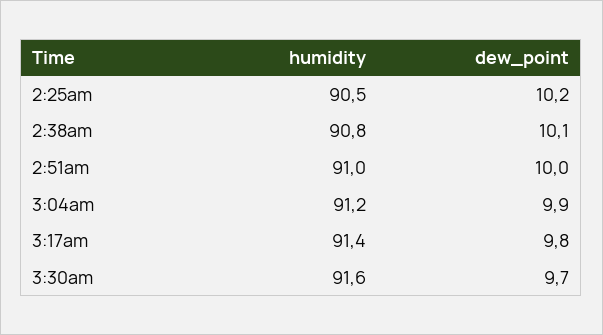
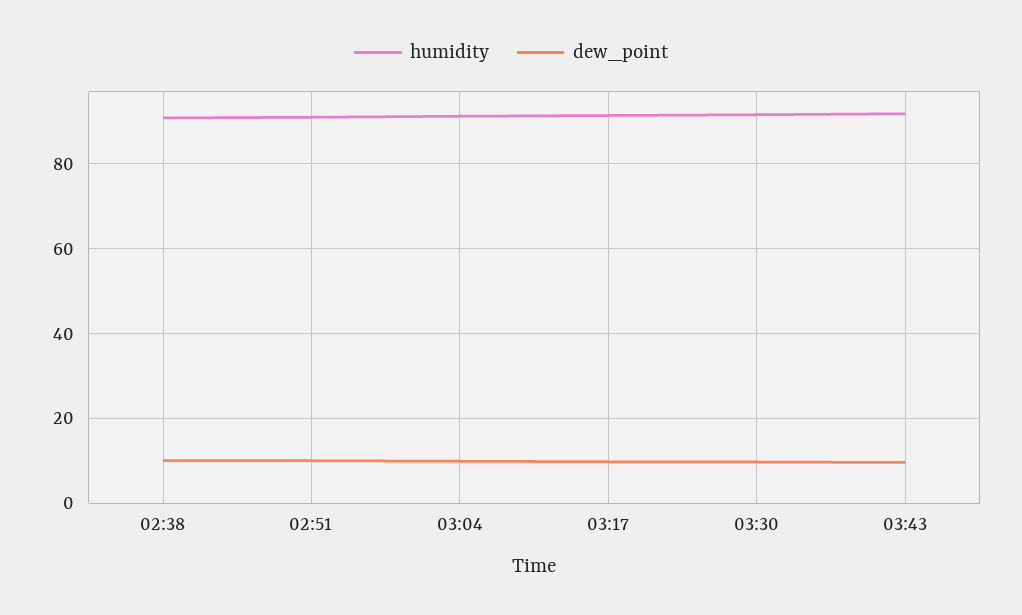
humidity, 2:25am: 90.5 -> none
dew_point, 2:25am: 10.2 -> none
humidity, 03:43: none -> 92
dew_point, 03:43: none -> 10

